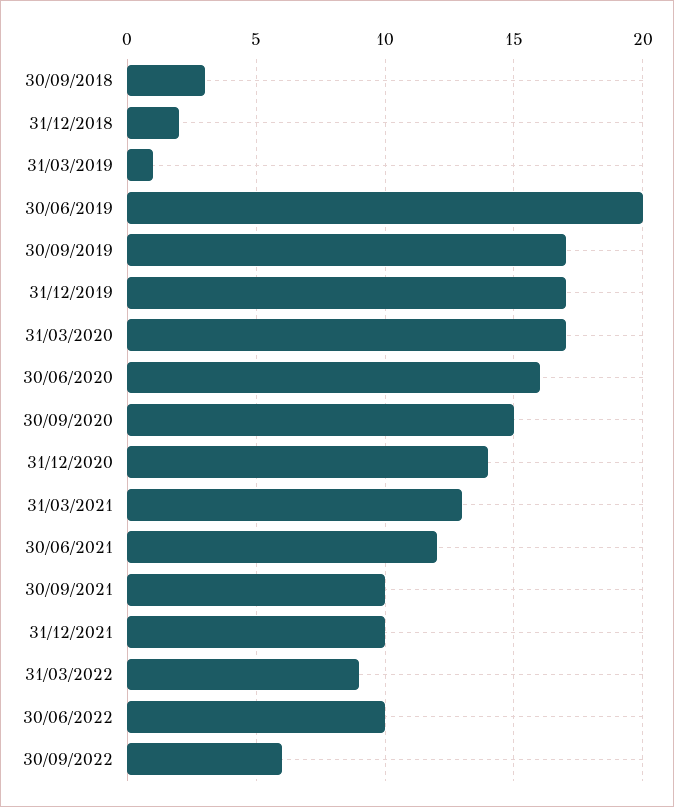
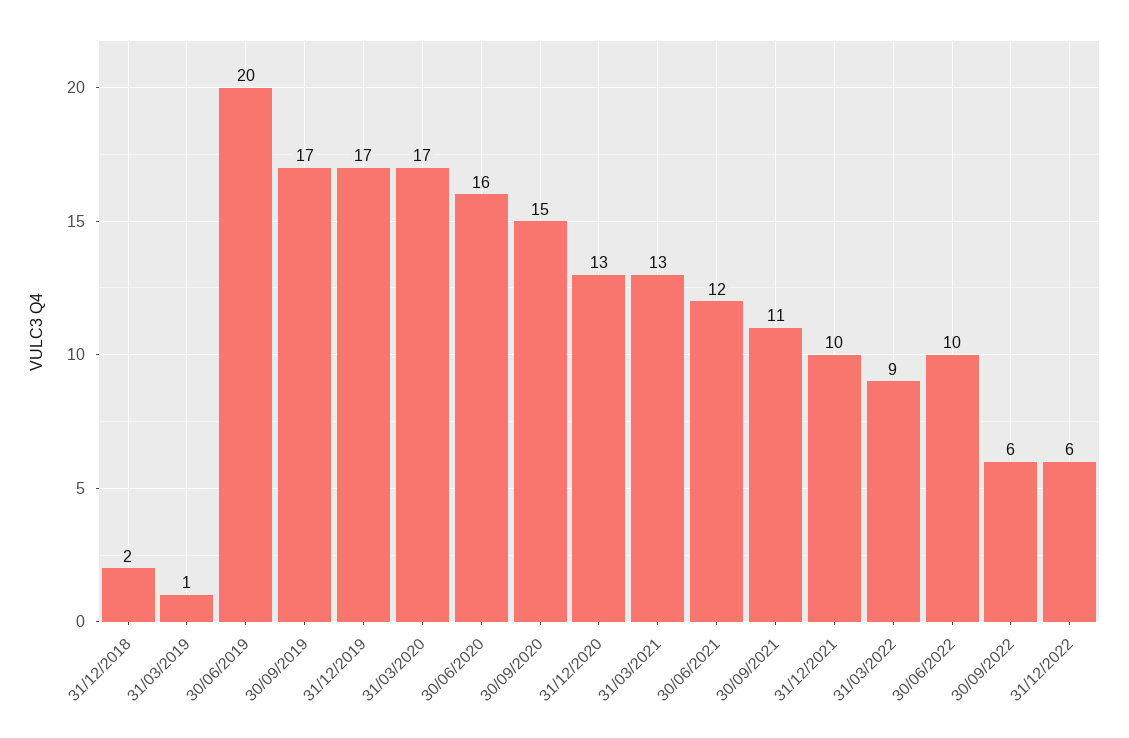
30/09/2018: 3 -> none
31/12/2020: 14 -> 13
30/09/2021: 10 -> 11
31/12/2022: none -> 6

